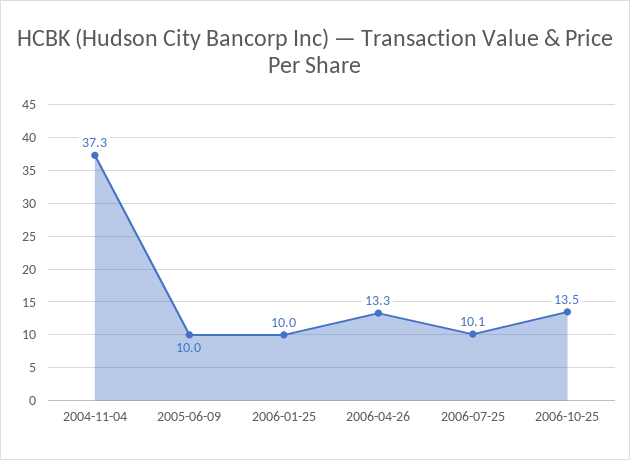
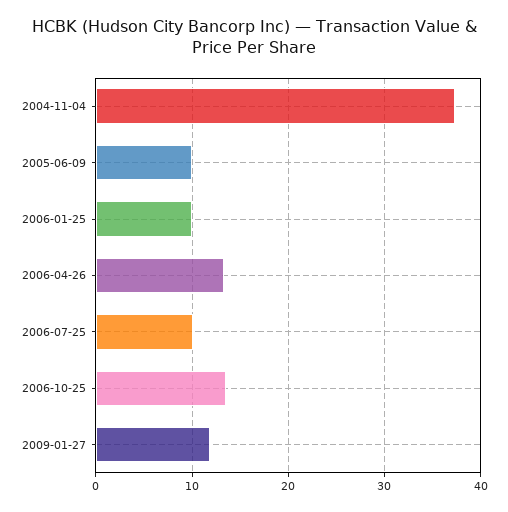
2009-01-27: none -> 12

